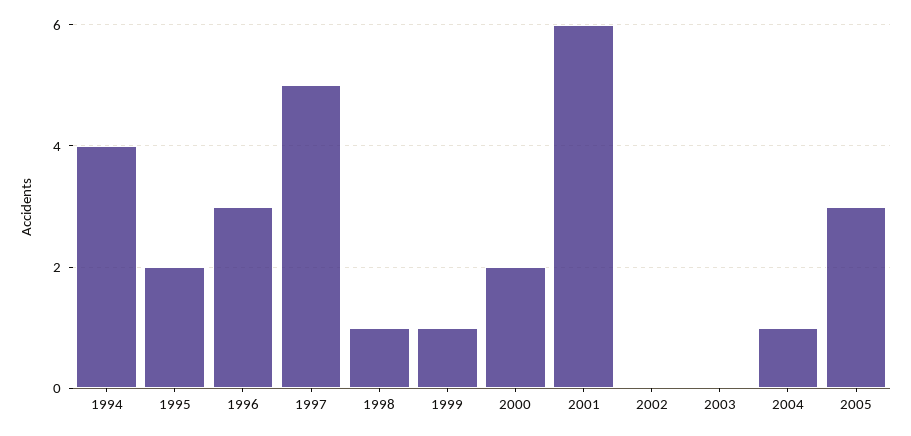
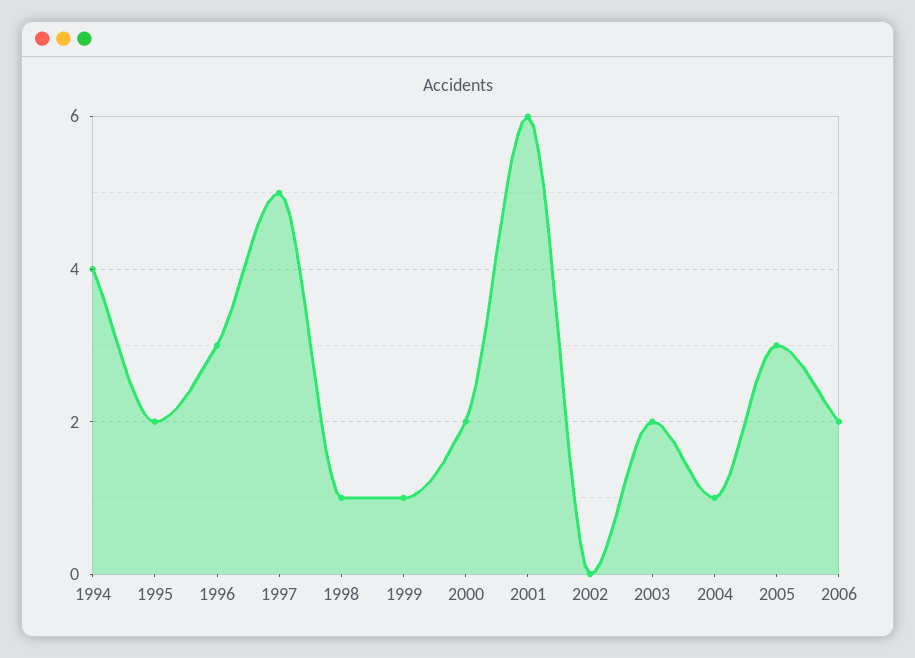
2003: 0 -> 2
2006: none -> 2

